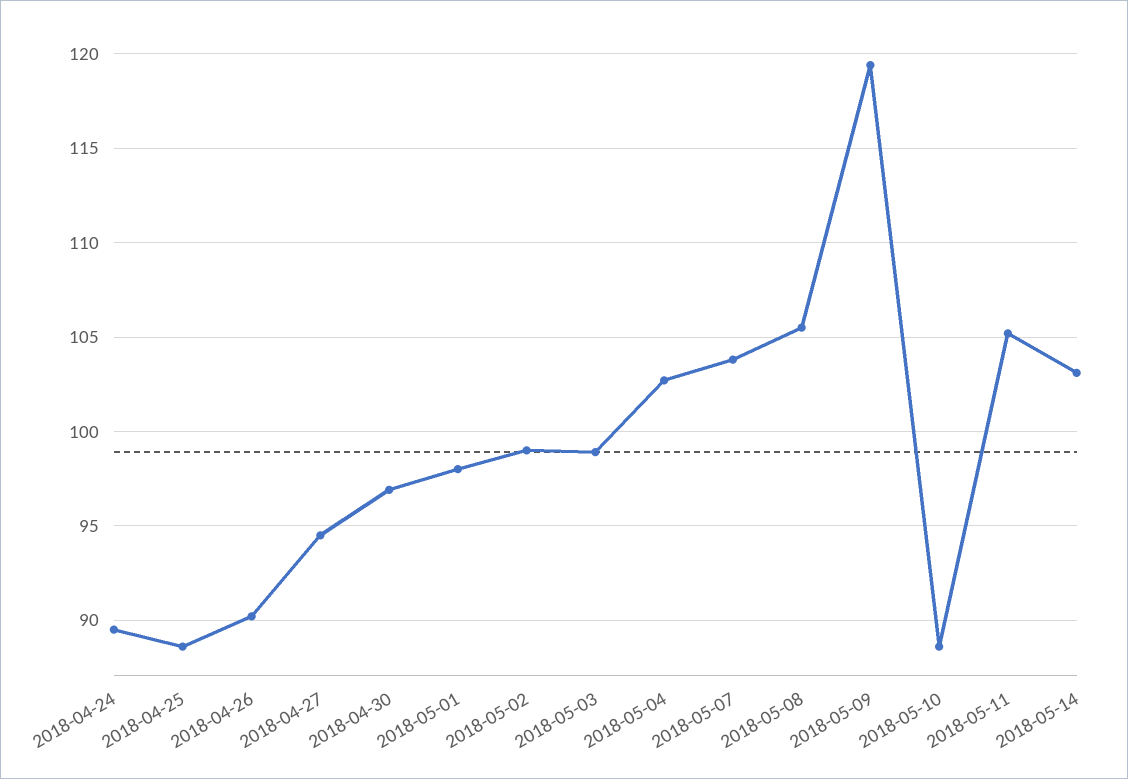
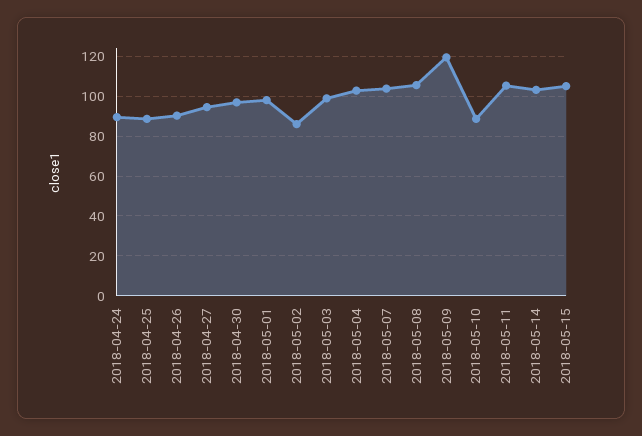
2018-05-02: 99 -> 85
2018-05-15: none -> 105

